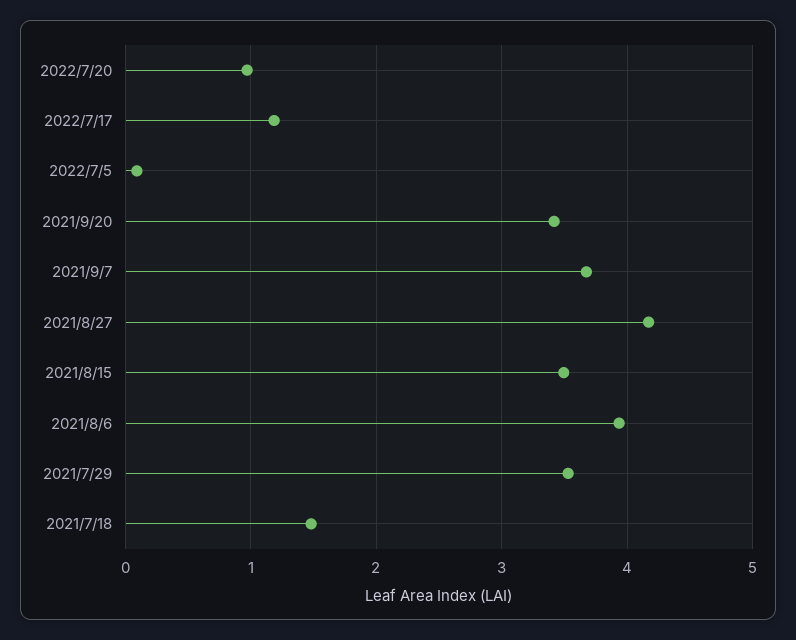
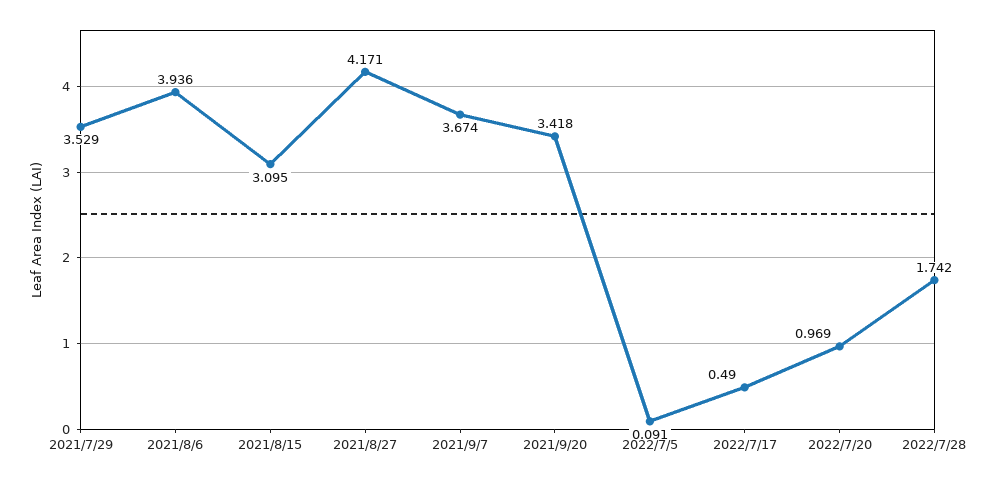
2022/7/17: 1.2 -> 0.49
2021/8/15: 3.5 -> 3.095
2021/7/18: 1.5 -> none
2022/7/28: none -> 1.742

